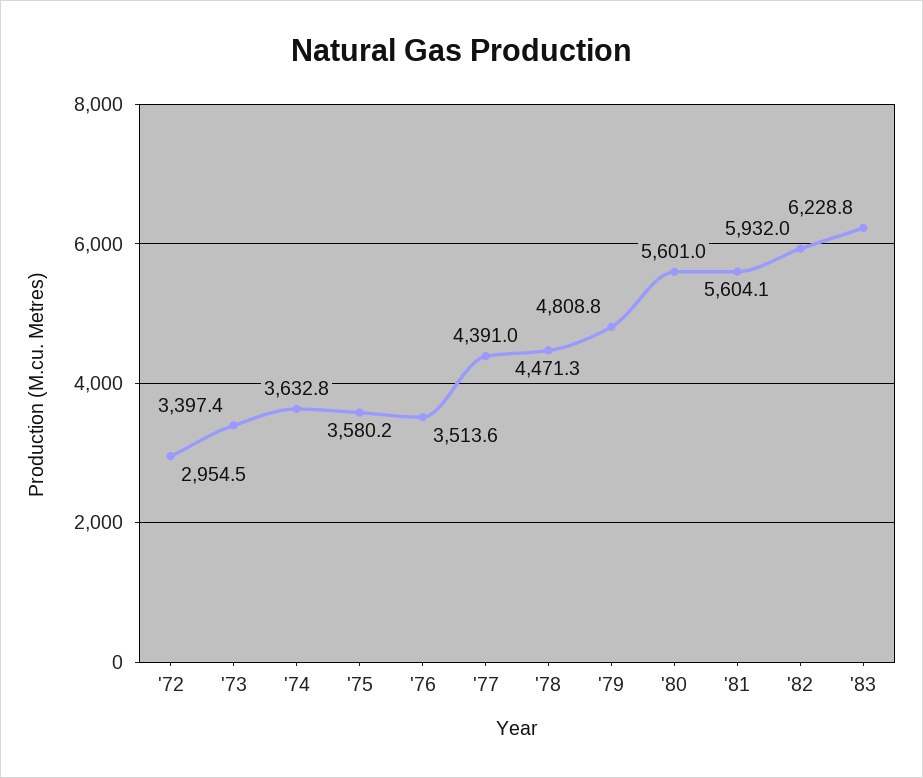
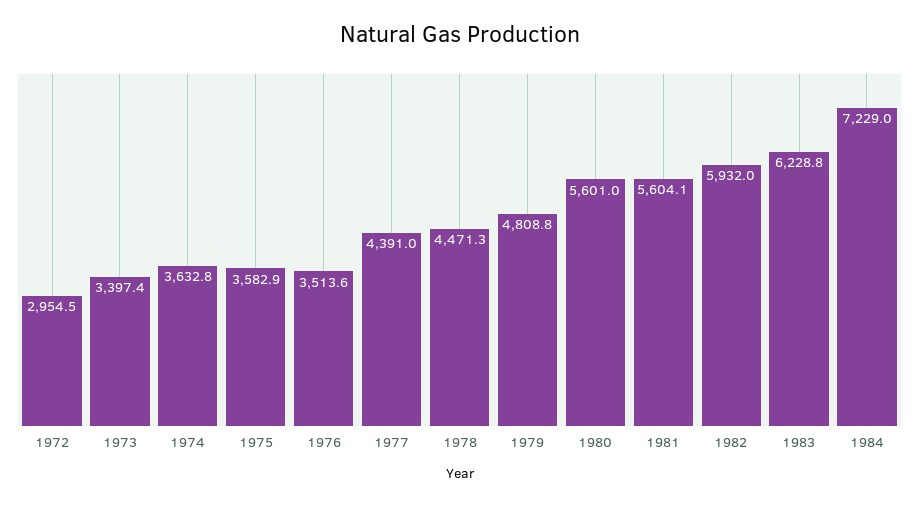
'75: 3580.2 -> 3582.9
1984: none -> 7229

